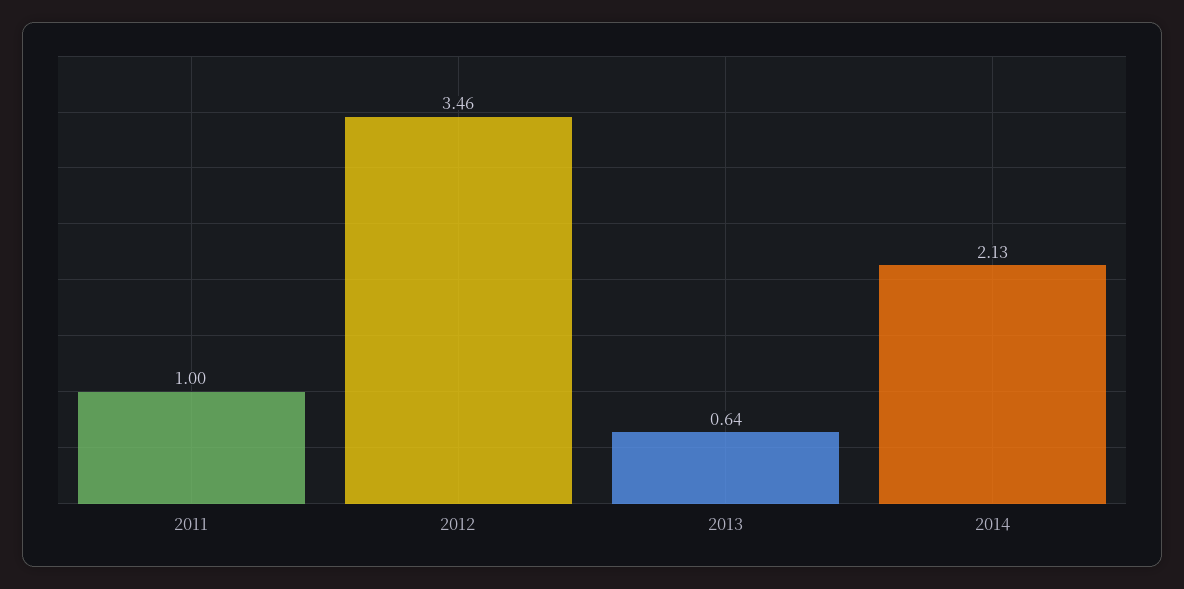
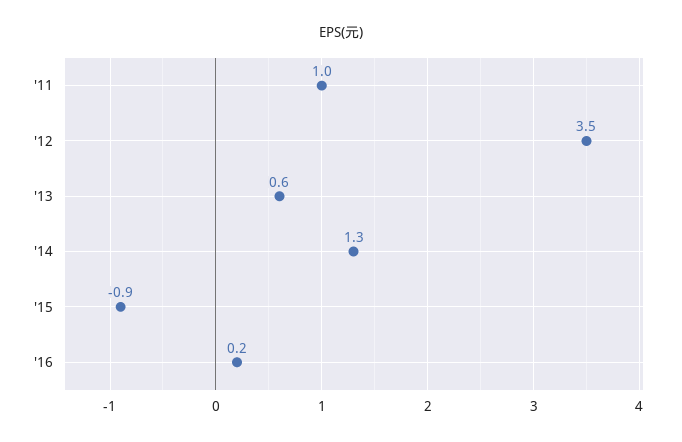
2014: 2.13 -> 1.3
'15: none -> -0.9
'16: none -> 0.2

